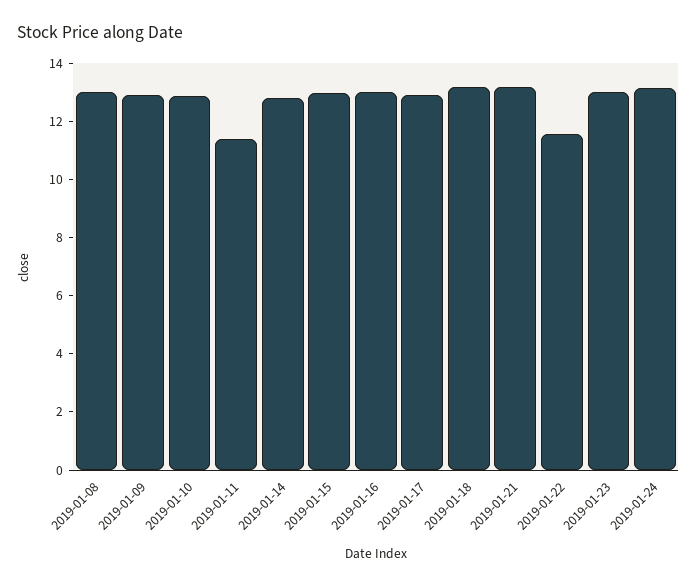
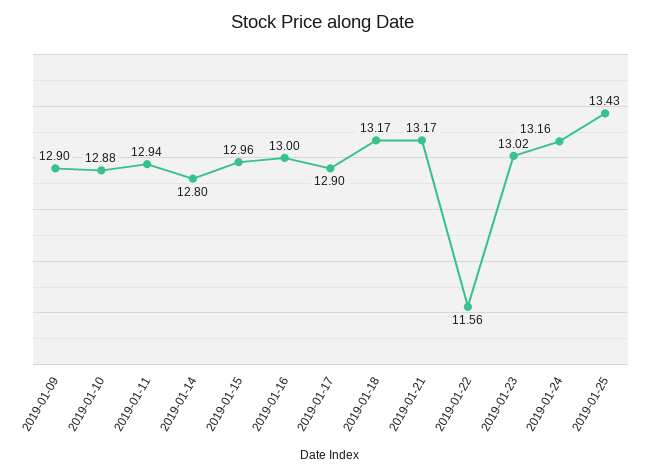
2019-01-08: 13 -> none
2019-01-11: 11.5 -> 12.94
2019-01-25: none -> 13.43

